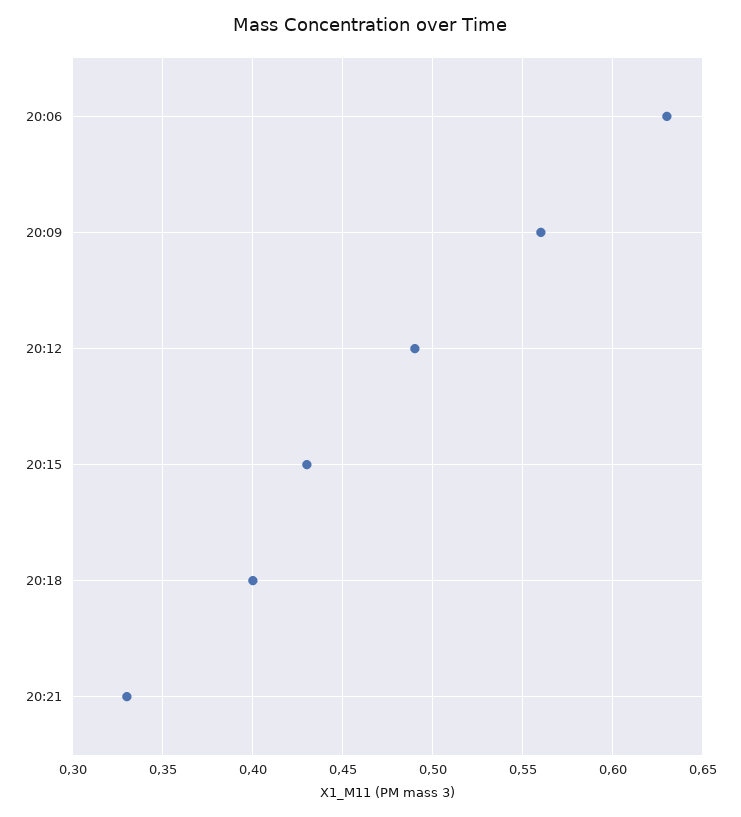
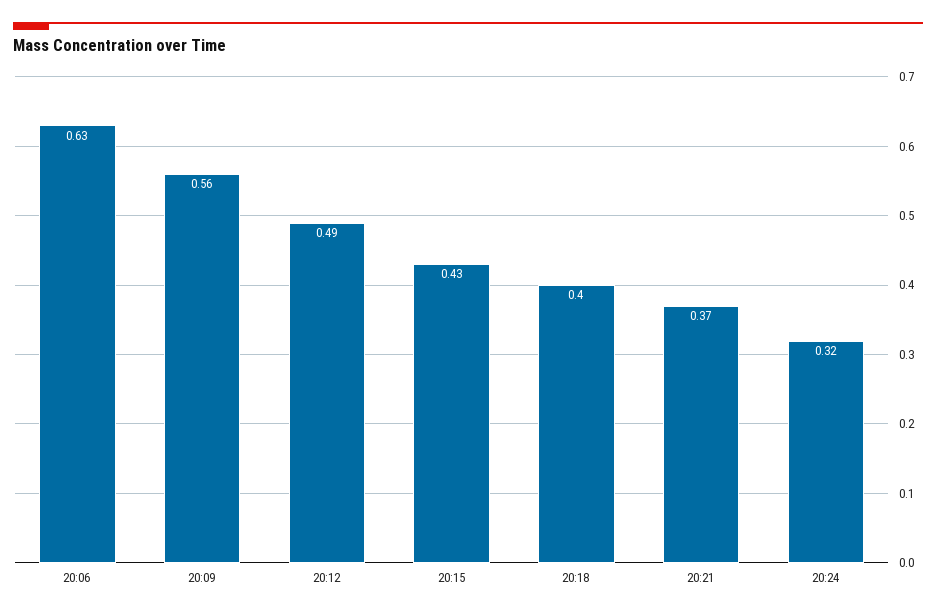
20:21: 0.33 -> 0.37
20:24: none -> 0.32

